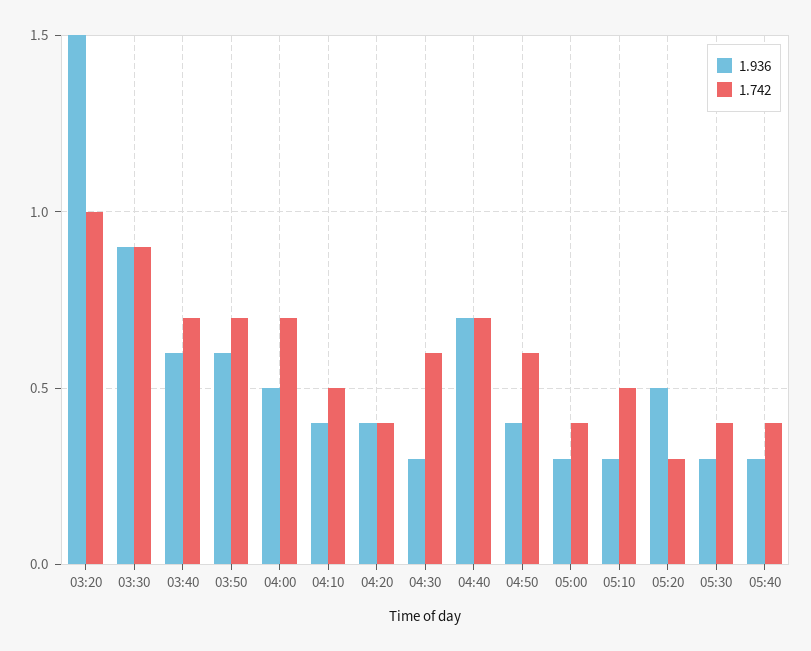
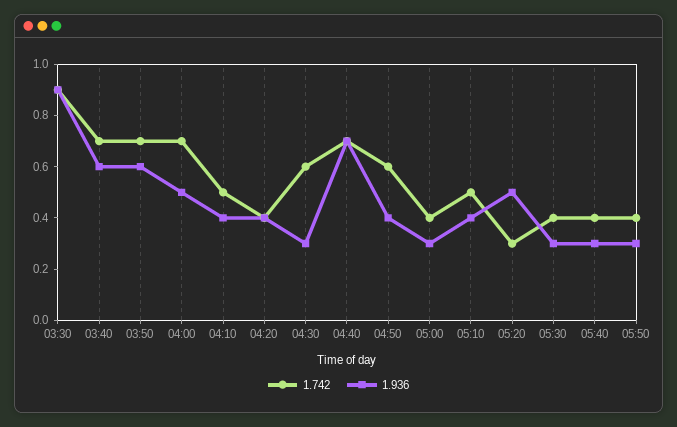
1.936, 03:20: 1.5 -> none
1.742, 03:20: 1 -> none
1.936, 05:10: 0.3 -> 0.4
1.742, 05:50: none -> 0.4
1.936, 05:50: none -> 0.3

